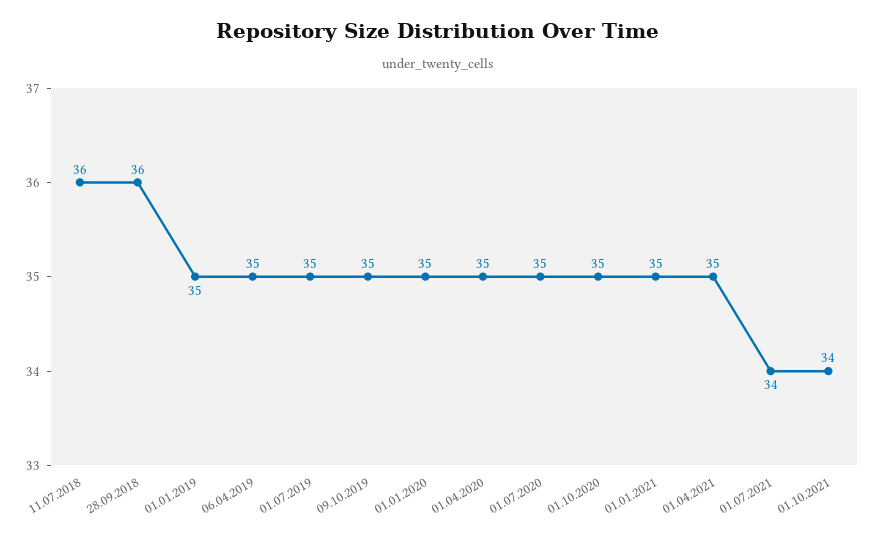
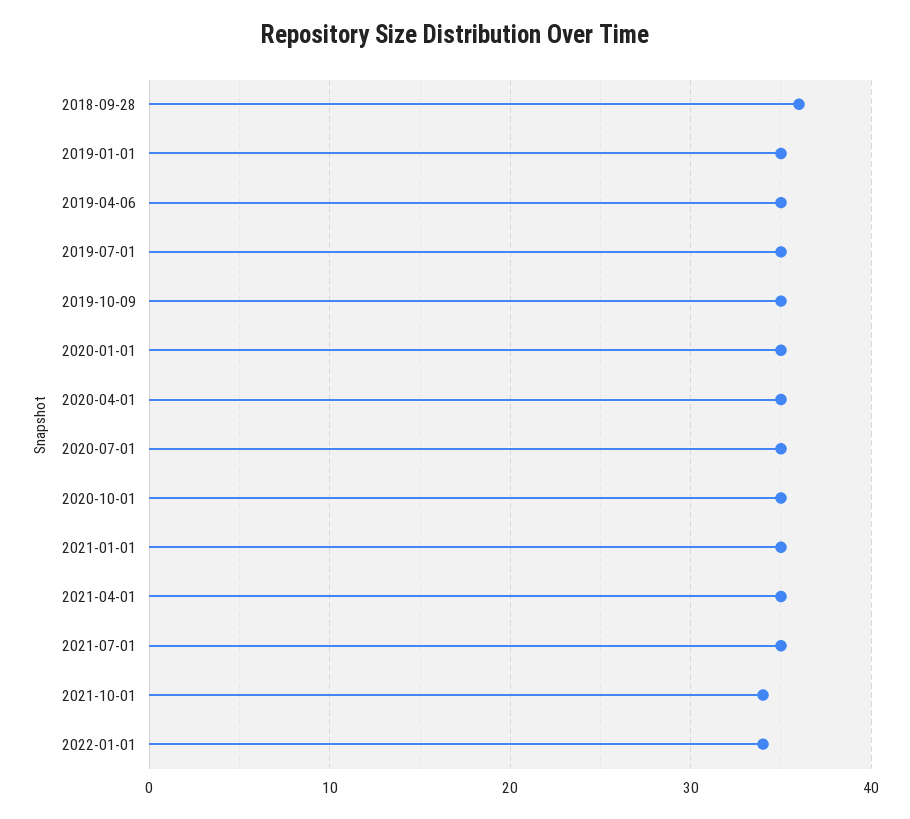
11.07.2018: 36 -> none
01.07.2021: 34 -> 35
2022-01-01: none -> 34

